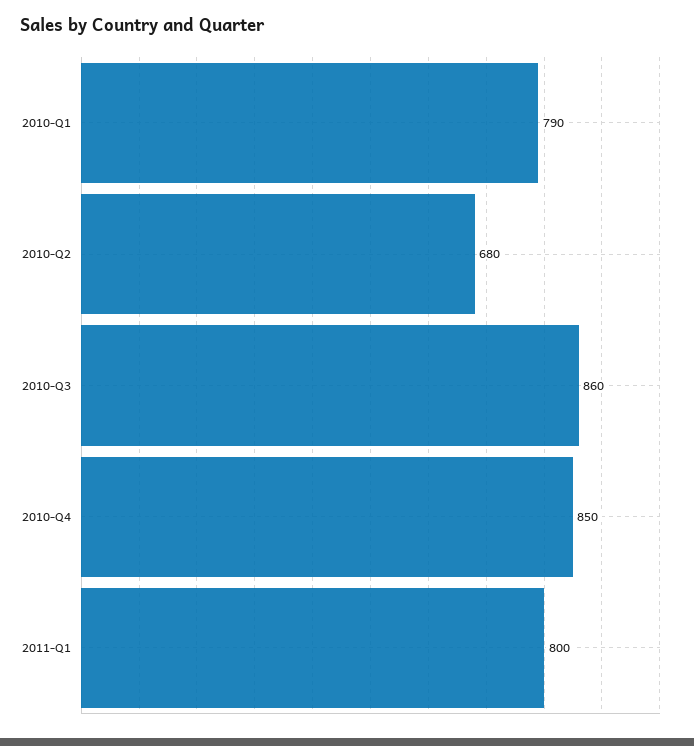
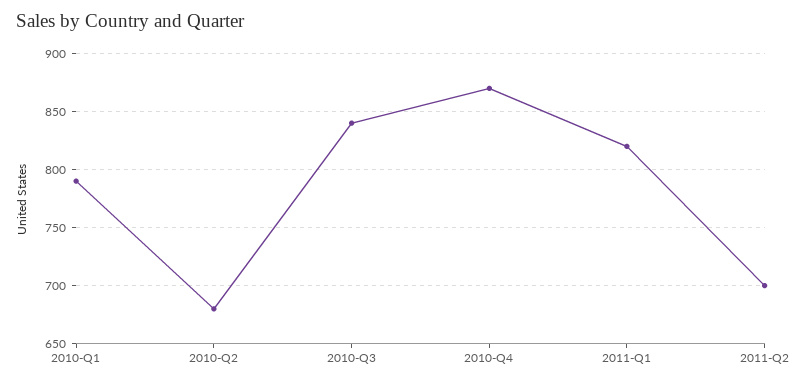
2010-Q3: 860 -> 840
2010-Q4: 850 -> 870
2011-Q1: 800 -> 820
2011-Q2: none -> 700

